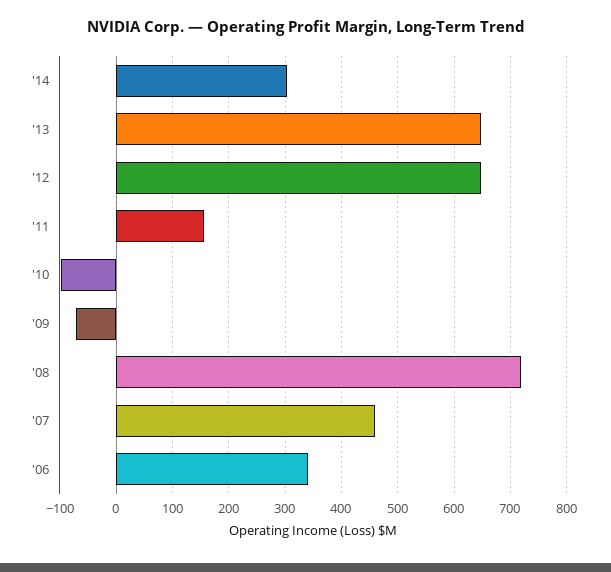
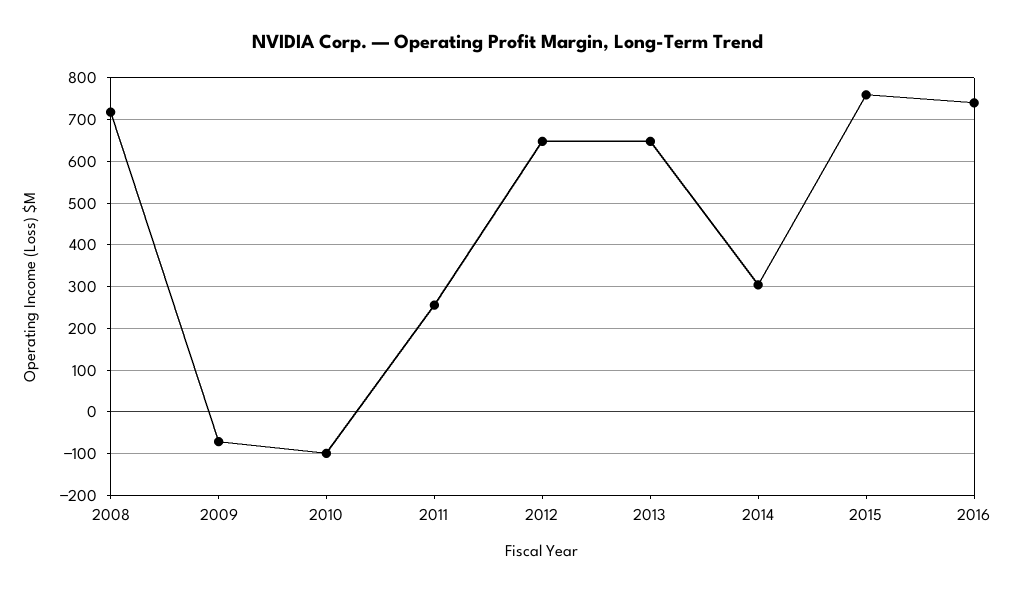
'11: 160 -> 260
'07: 460 -> none
'06: 340 -> none
2015: none -> 760
2016: none -> 740

